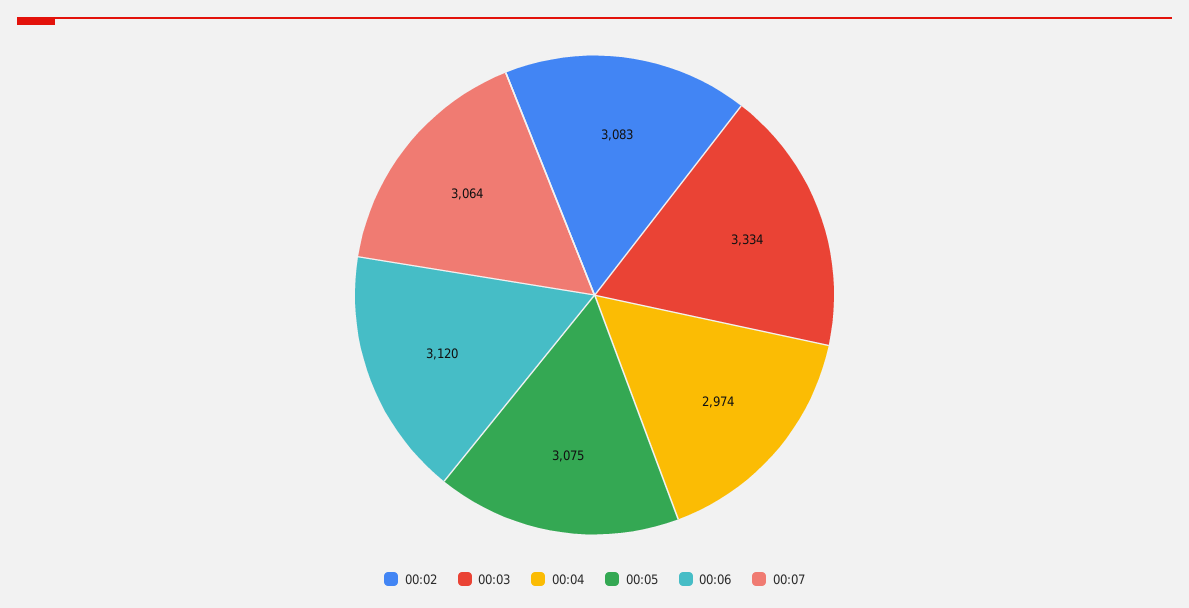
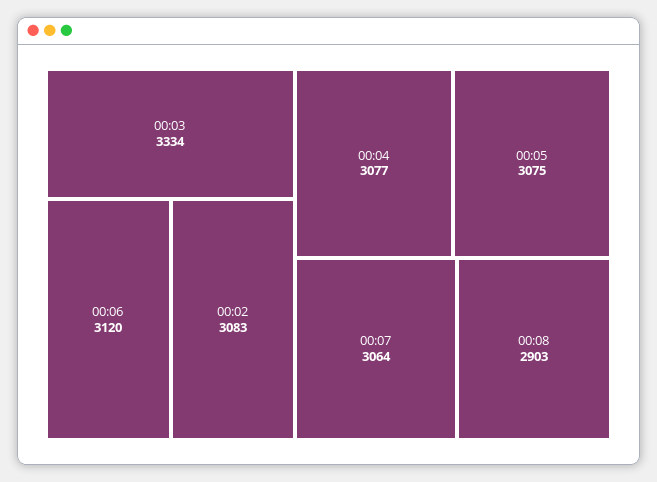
00:04: 2974 -> 3077
00:08: none -> 2903

